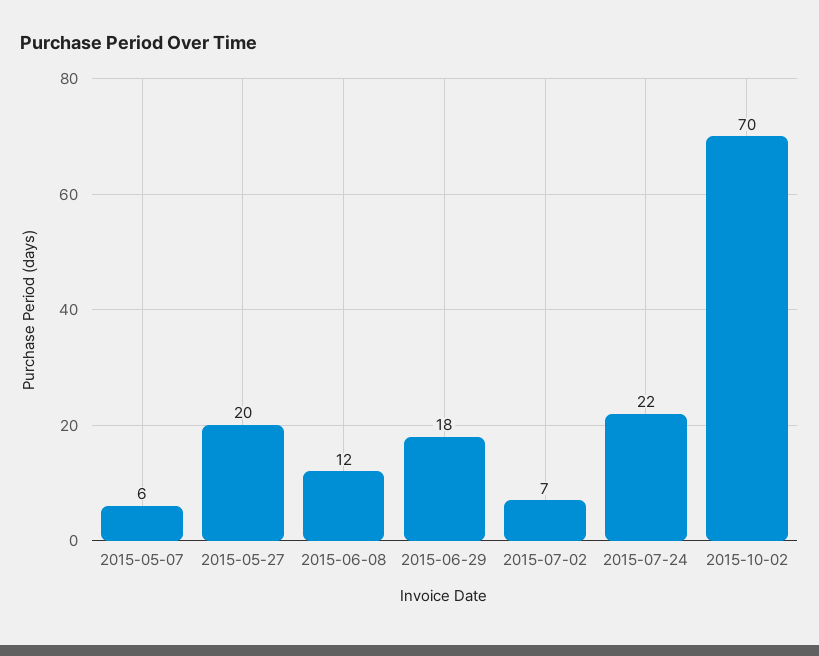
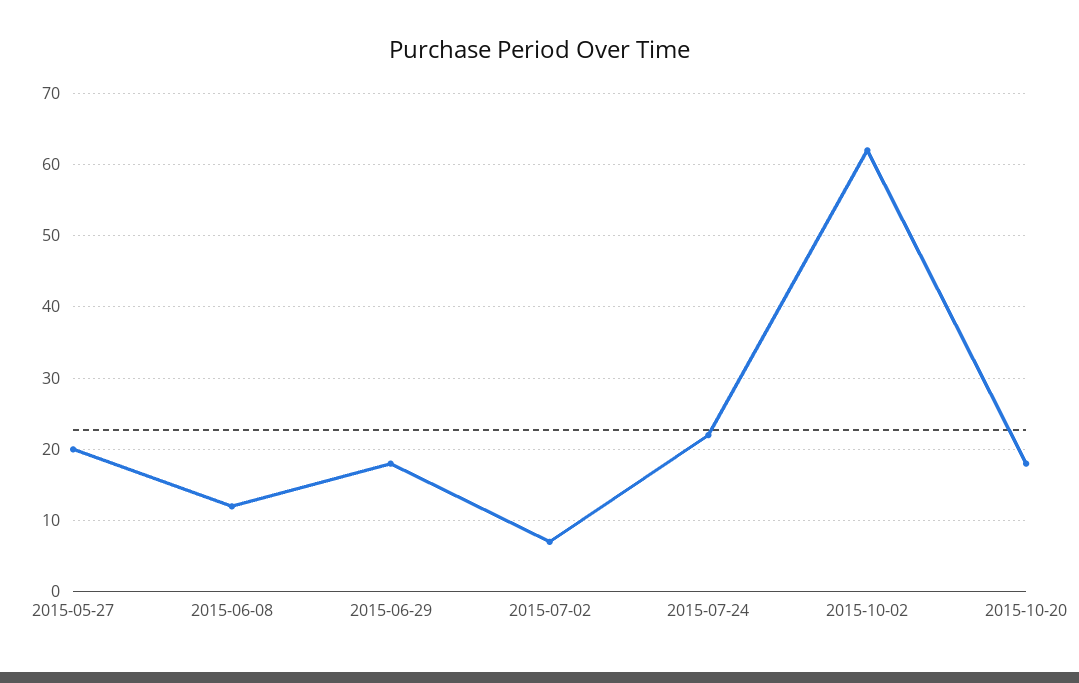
2015-05-07: 6 -> none
2015-10-02: 70 -> 62
2015-10-20: none -> 18

